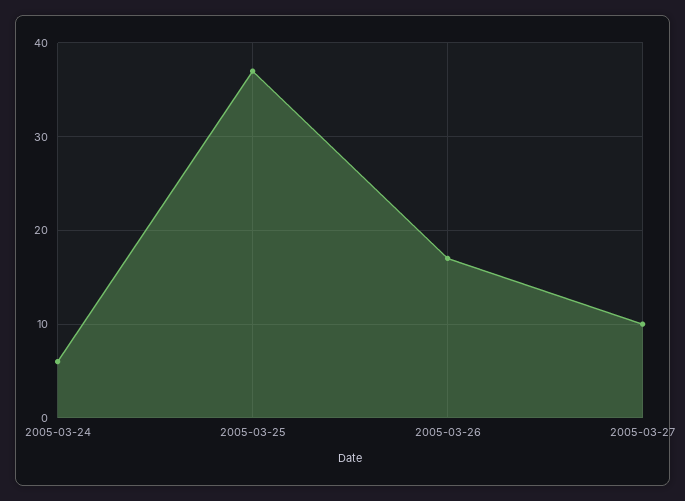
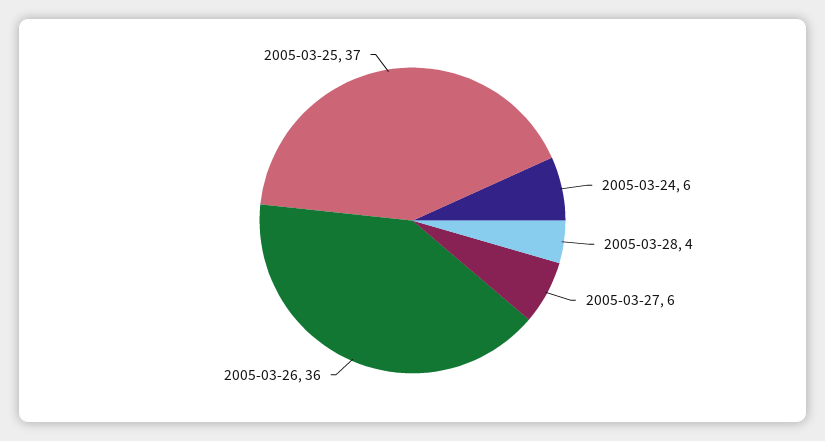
2005-03-26: 17 -> 36
2005-03-27: 10 -> 6
2005-03-28: none -> 4

